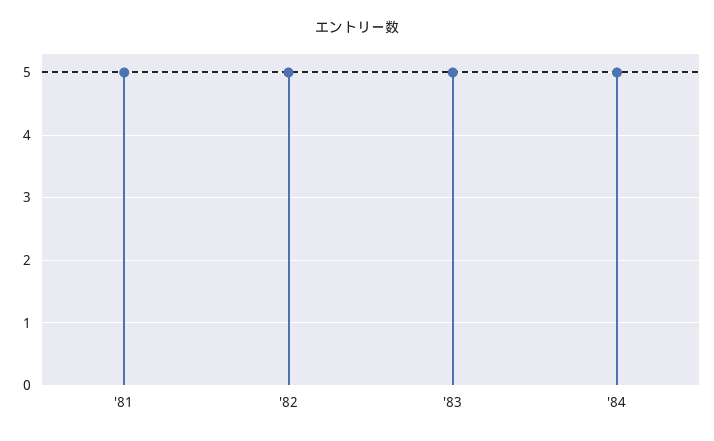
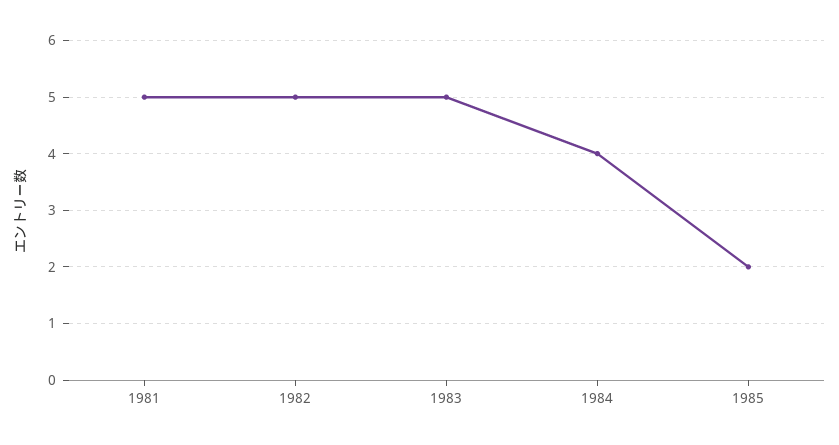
'84: 5 -> 4
1985: none -> 2

